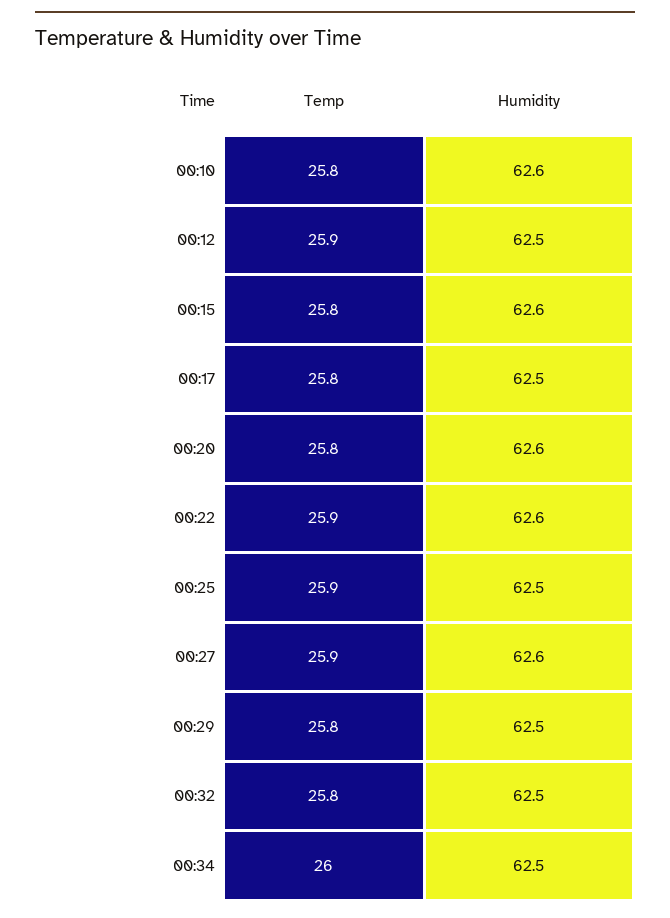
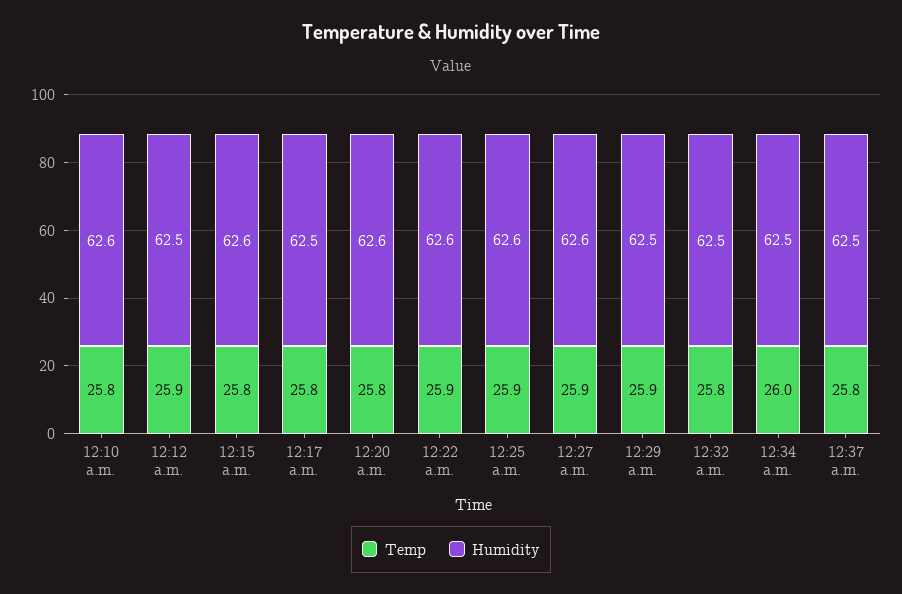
Humidity, 00:25: 62.5 -> 62.6
Temp, 00:29: 25.8 -> 25.9
Temp, 12:37 a.m.: none -> 25.8
Humidity, 12:37 a.m.: none -> 62.5

